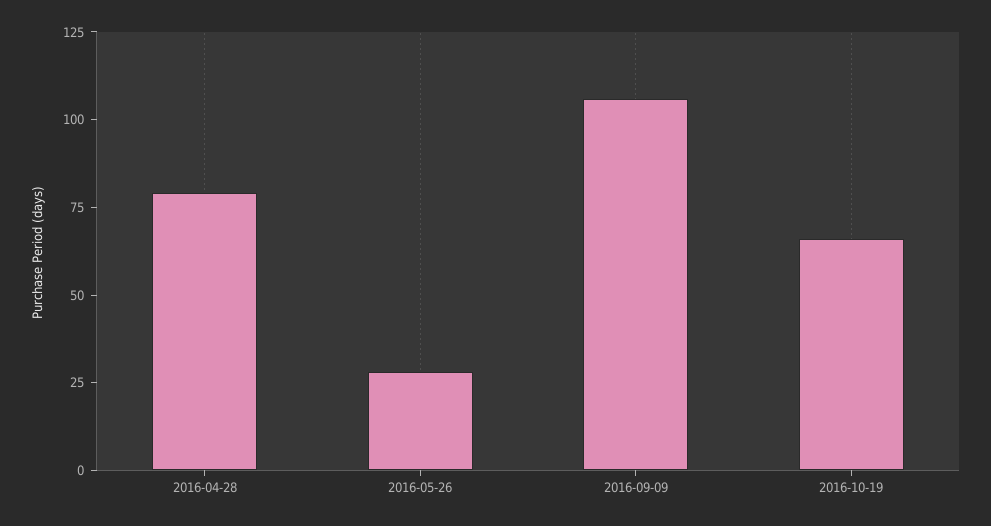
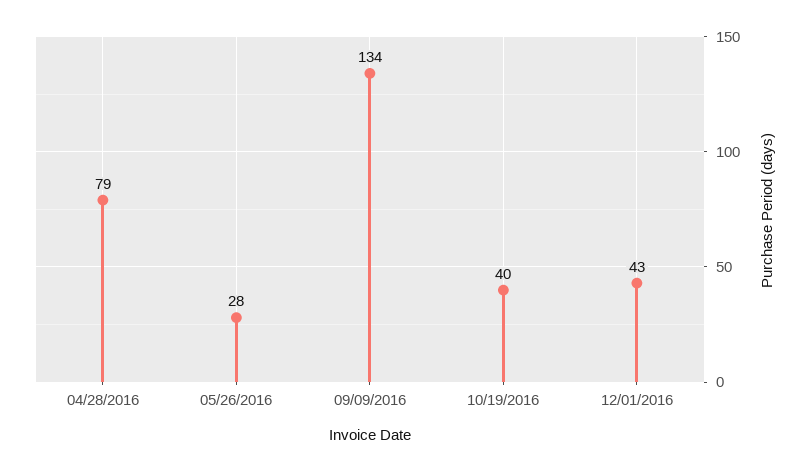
2016-09-09: 105 -> 134
2016-10-19: 65 -> 40
12/01/2016: none -> 43

